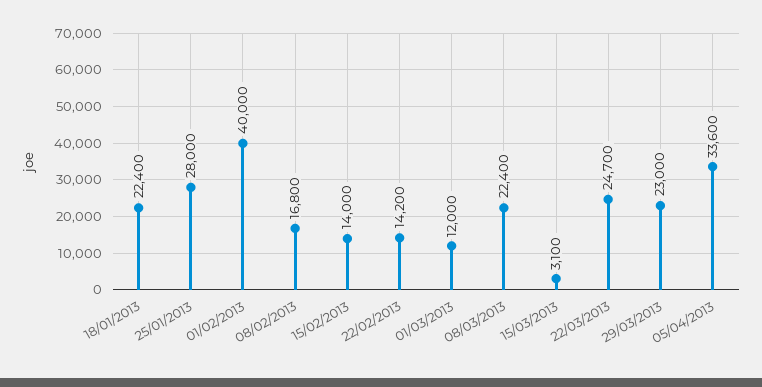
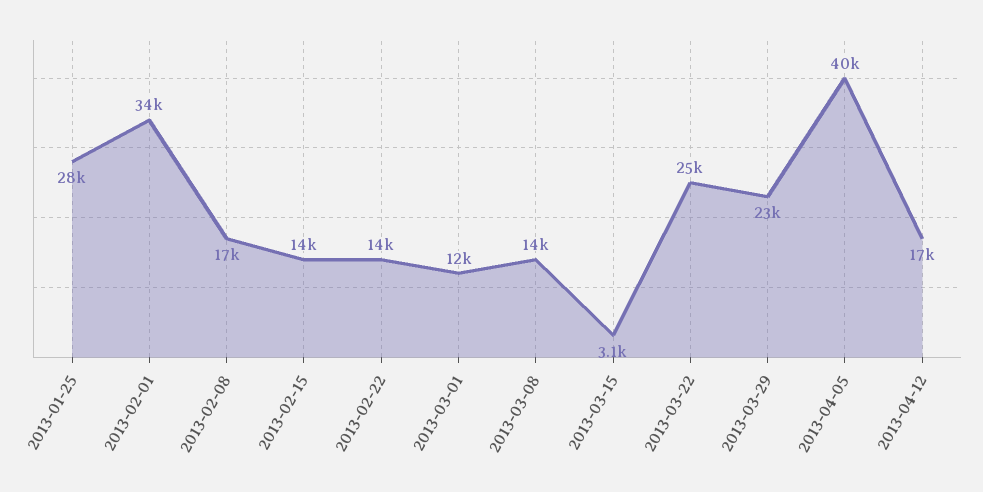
18/01/2013: 22400 -> none
01/02/2013: 40000 -> 34000
08/03/2013: 22400 -> 14000
05/04/2013: 33600 -> 40000
2013-04-12: none -> 17000

